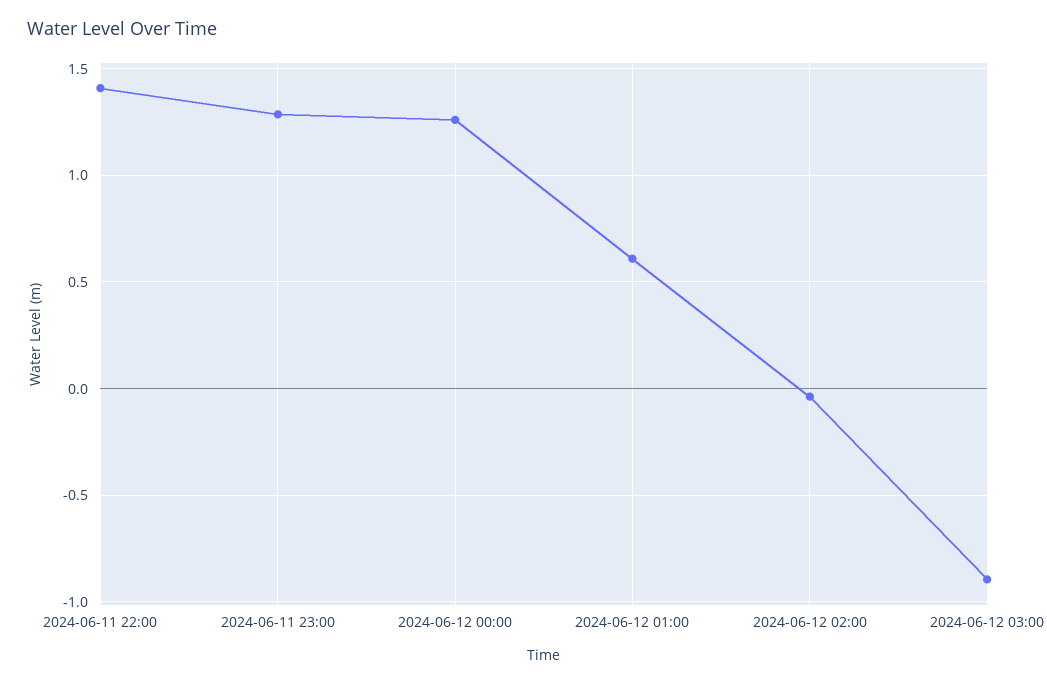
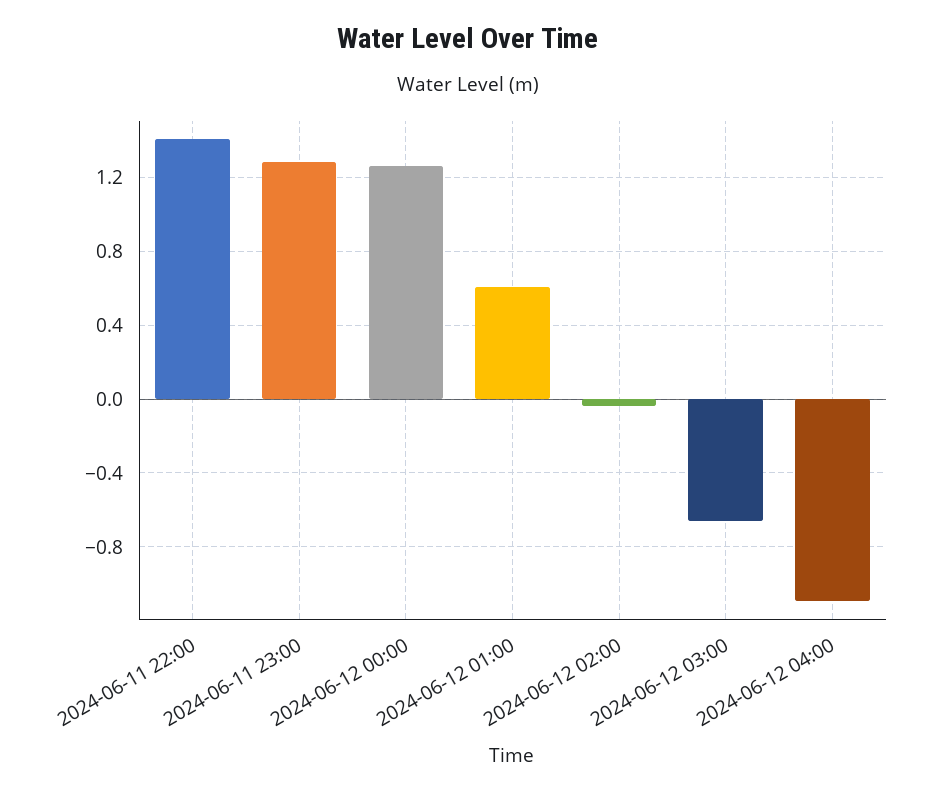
2024-06-12 03:00: -0.9 -> -0.65
2024-06-12 04:00: none -> -1.1

